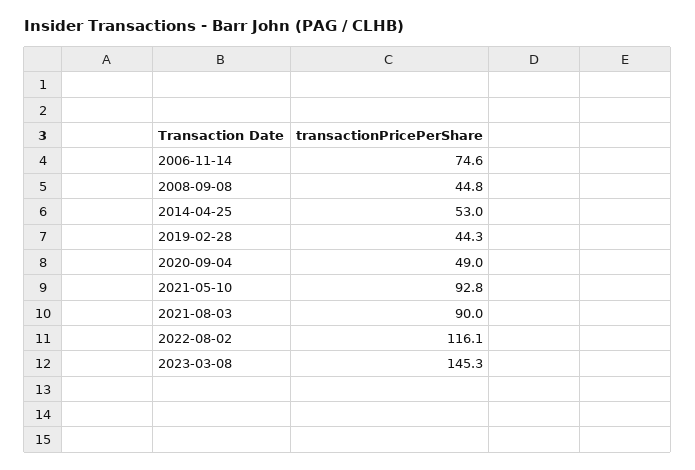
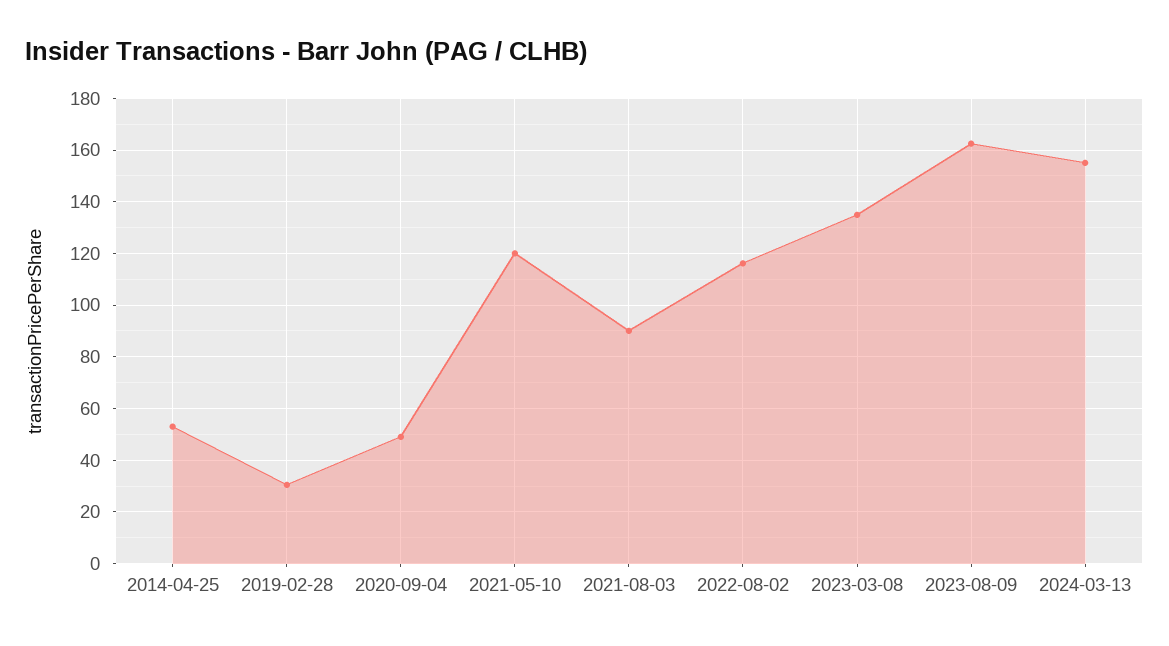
2006-11-14: 74.6 -> none
2008-09-08: 44.8 -> none
2019-02-28: 44.3 -> 30
2021-05-10: 92.8 -> 120
2023-03-08: 145.3 -> 135
2023-08-09: none -> 162.5
2024-03-13: none -> 155

